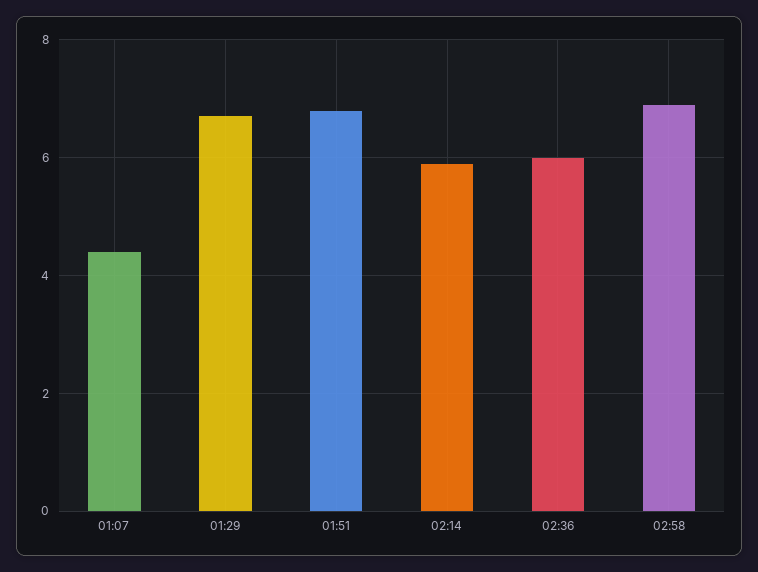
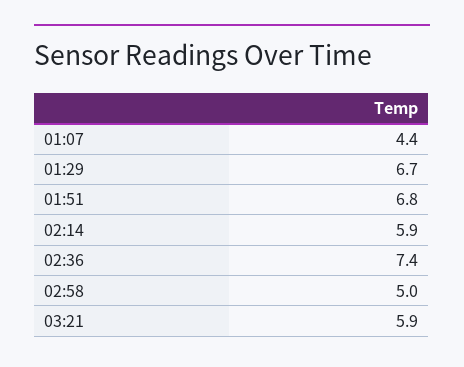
02:36: 6 -> 7.4
02:58: 7 -> 5
03:21: none -> 5.9

